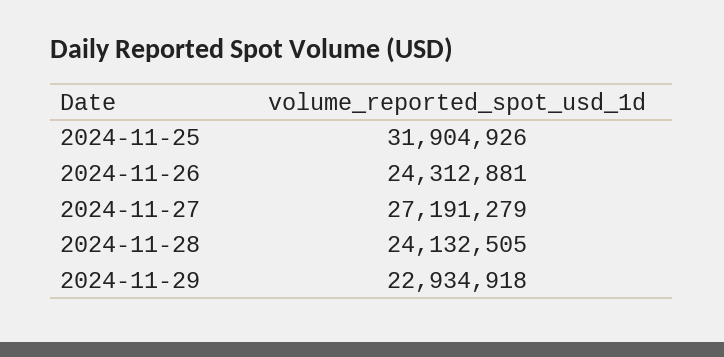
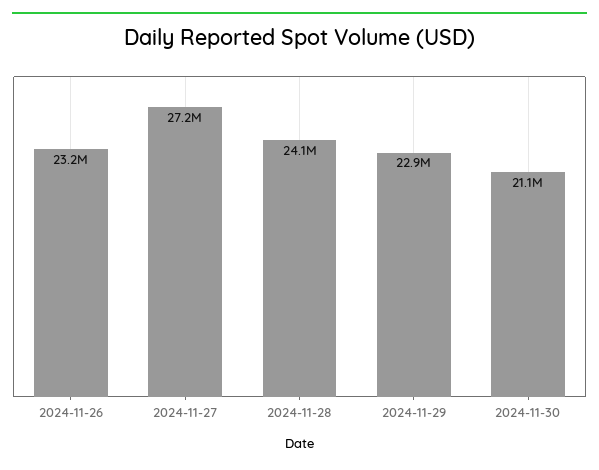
2024-11-25: 31904926 -> none
2024-11-26: 24312881 -> 23200000
2024-11-30: none -> 21100000

